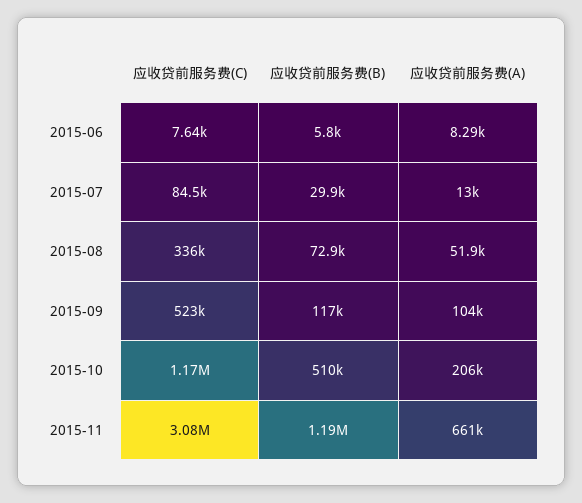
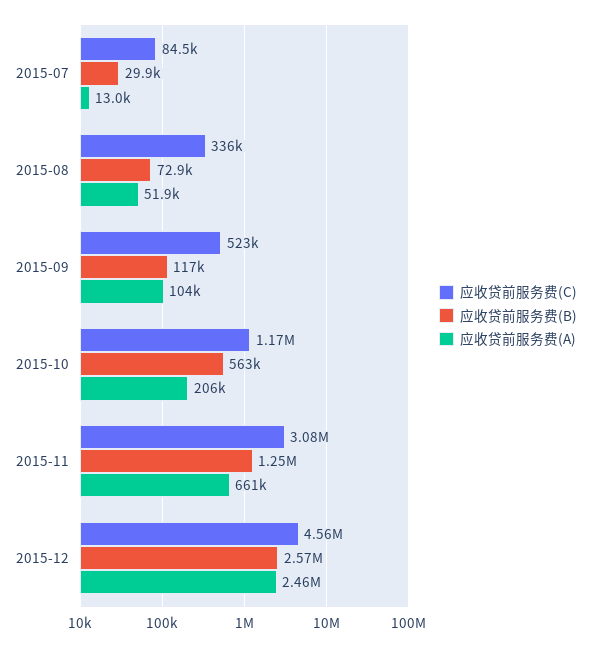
应收贷前服务费(C), 2015-06: 7640 -> none
应收贷前服务费(B), 2015-06: 5800 -> none
应收贷前服务费(A), 2015-06: 8290 -> none
应收贷前服务费(B), 2015-10: 510000 -> 563000
应收贷前服务费(B), 2015-11: 1190000 -> 1250000
应收贷前服务费(C), 2015-12: none -> 4560000
应收贷前服务费(B), 2015-12: none -> 2570000
应收贷前服务费(A), 2015-12: none -> 2460000

